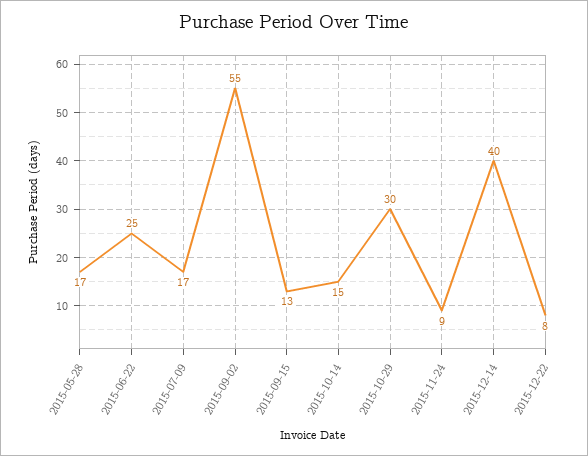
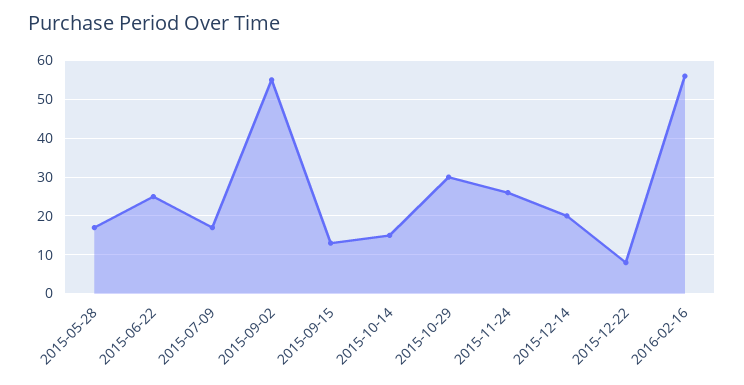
2015-11-24: 9 -> 25
2015-12-14: 40 -> 20
2016-02-16: none -> 55

